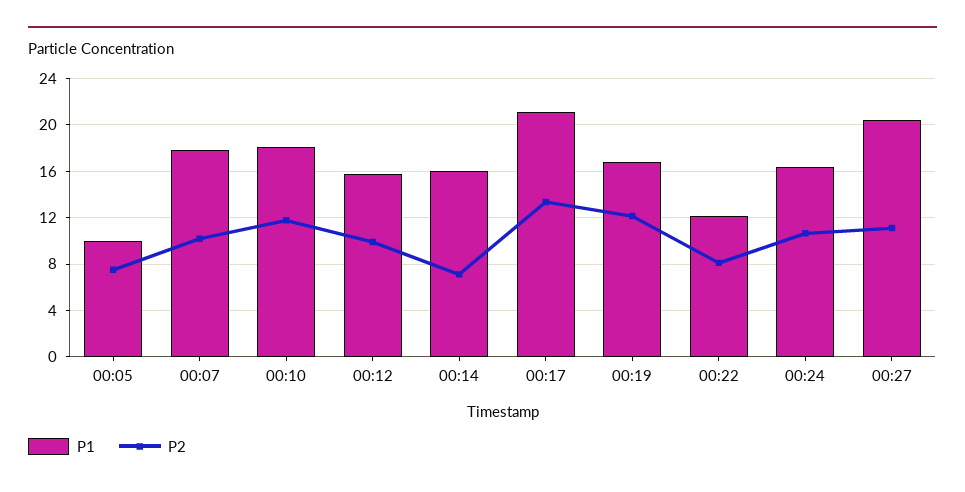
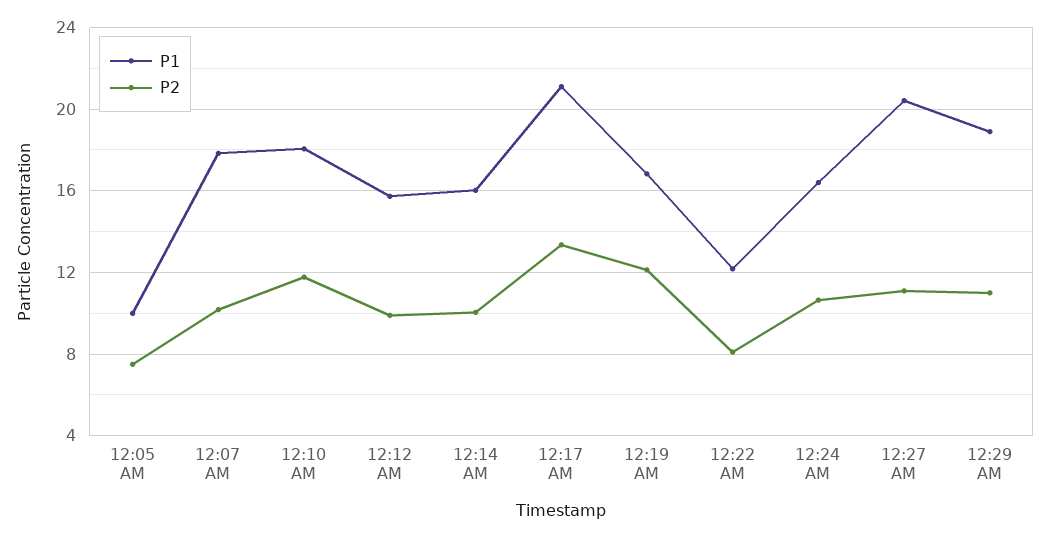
P2, 00:14: 7 -> 10
P1, 12:29 AM: none -> 19
P2, 12:29 AM: none -> 11

